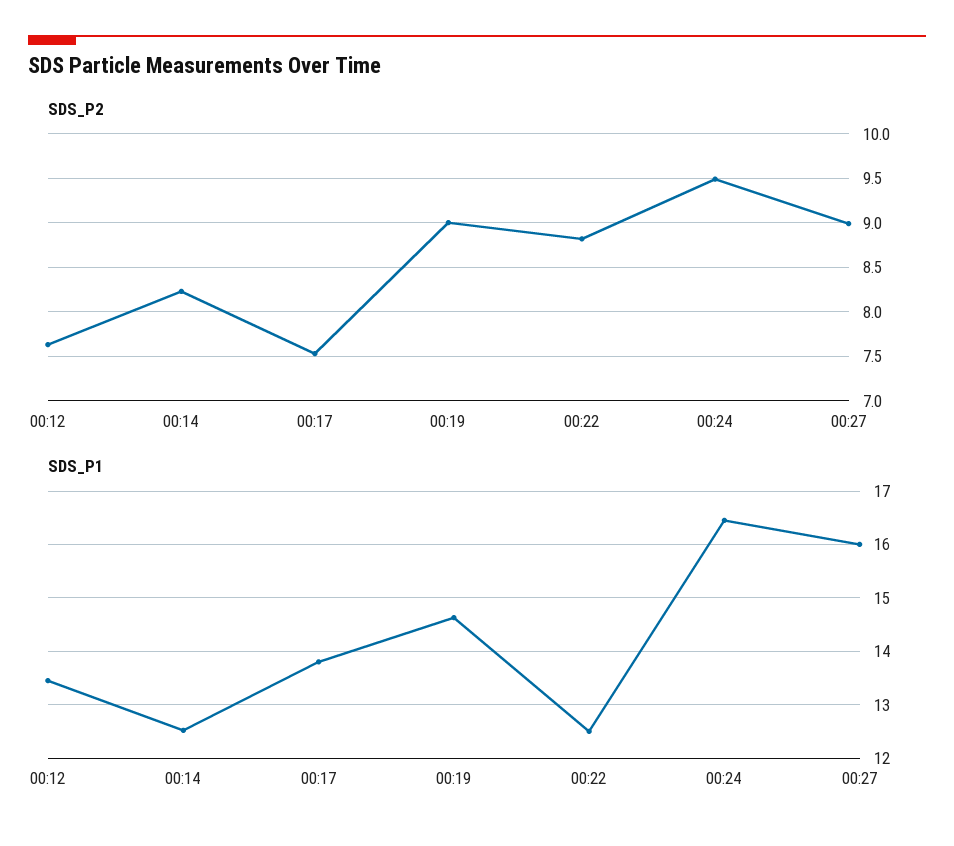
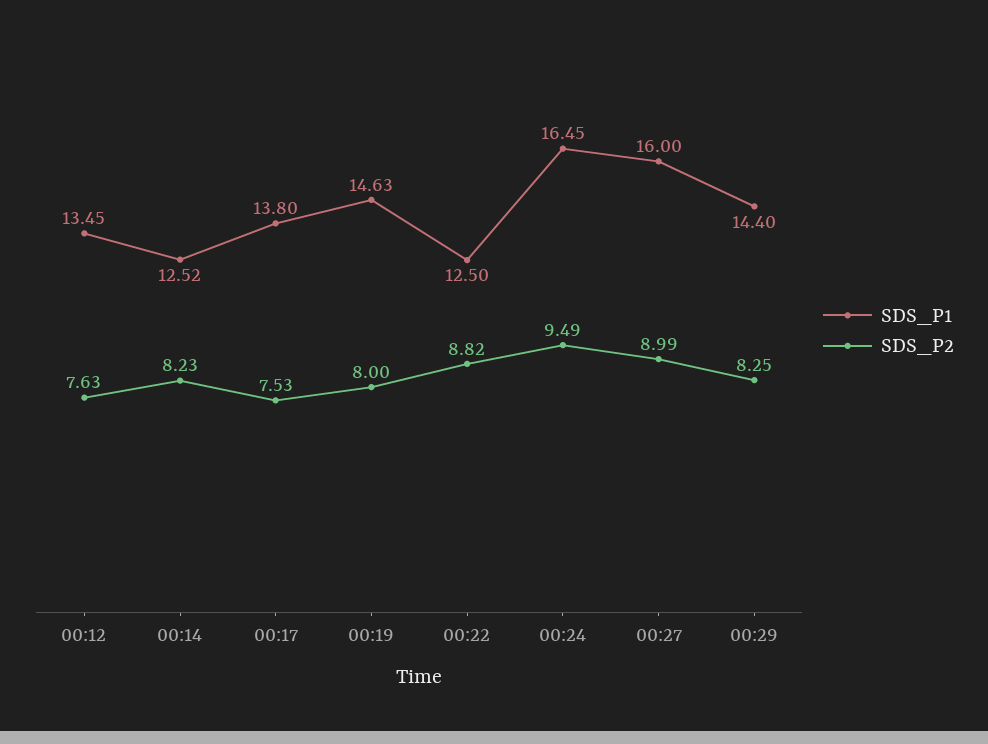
SDS_P2, 00:19: 9 -> 8
SDS_P1, 00:29: none -> 14.4
SDS_P2, 00:29: none -> 8.25

